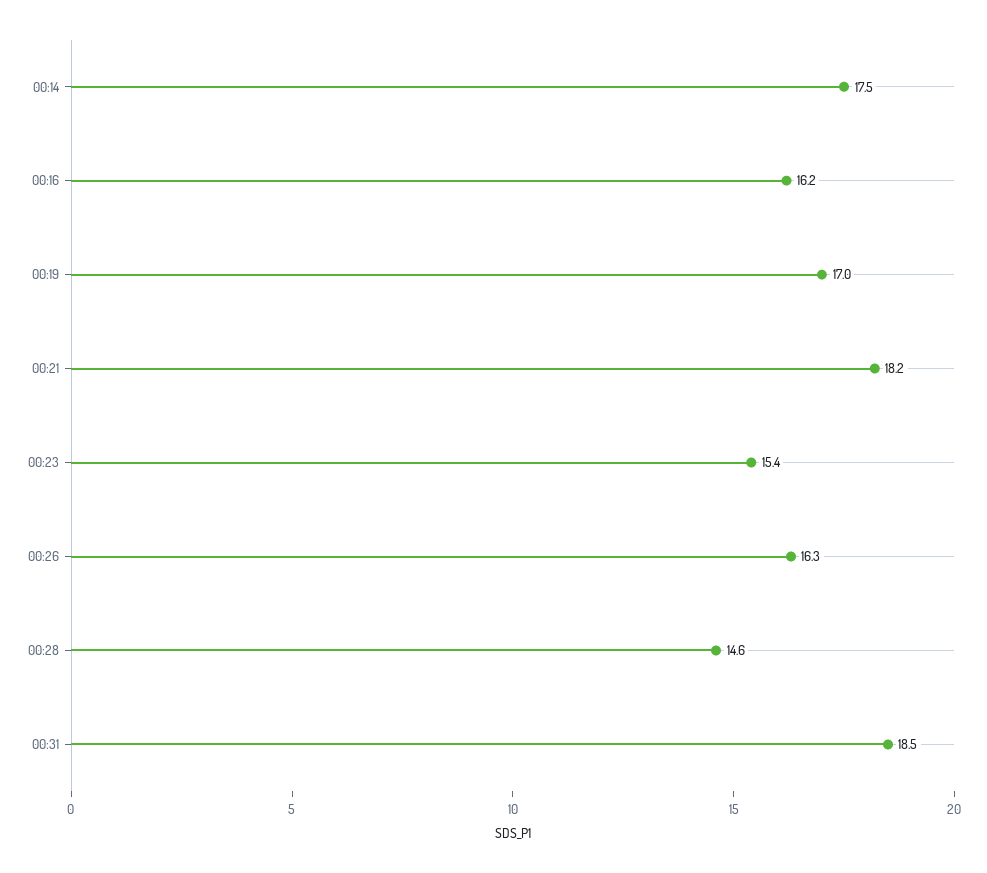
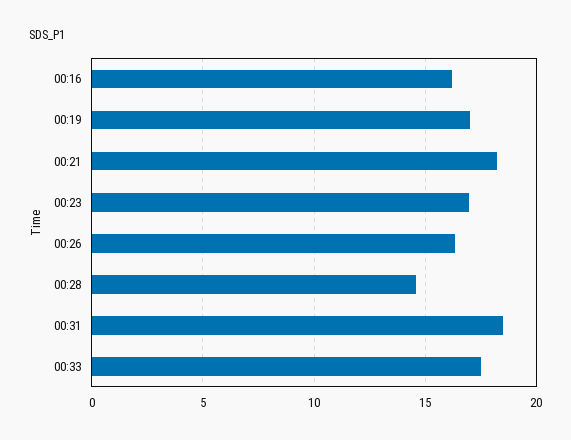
00:14: 17.5 -> none
00:23: 15.4 -> 17
00:33: none -> 17.5

